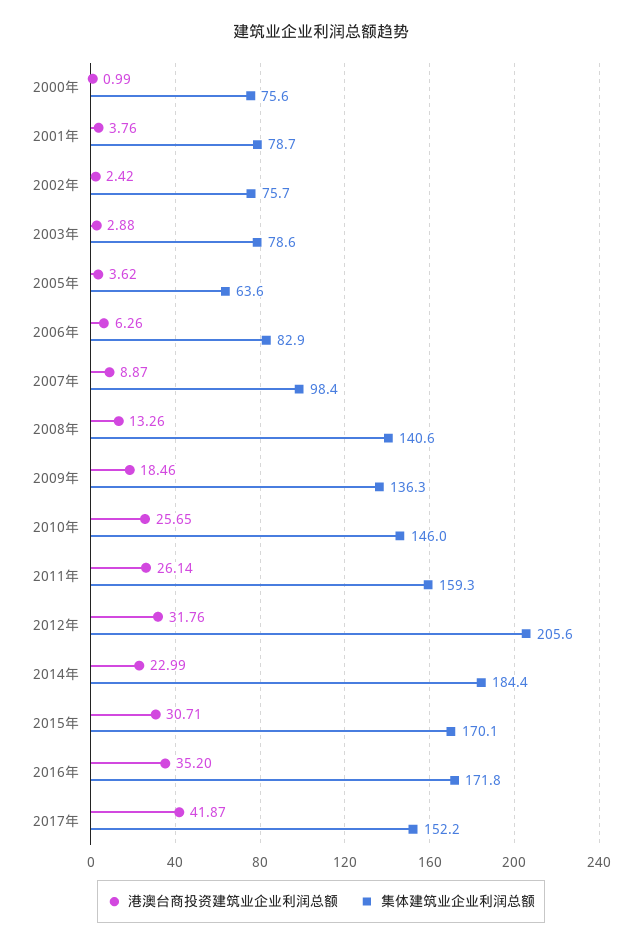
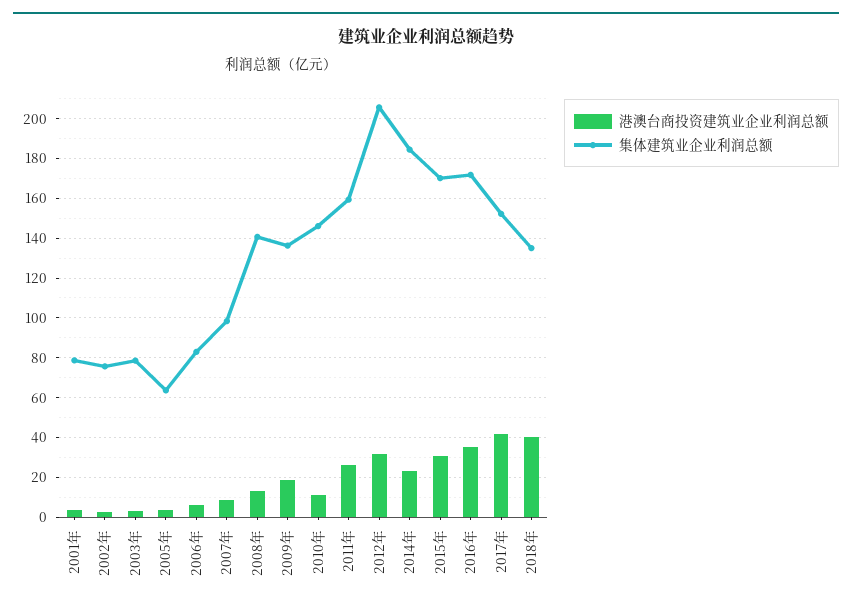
港澳台商投资建筑业企业利润总额, 2000年: 0.99 -> none
集体建筑业企业利润总额, 2000年: 75.6 -> none
港澳台商投资建筑业企业利润总额, 2010年: 25.65 -> 10
港澳台商投资建筑业企业利润总额, 2018年: none -> 40
集体建筑业企业利润总额, 2018年: none -> 135

